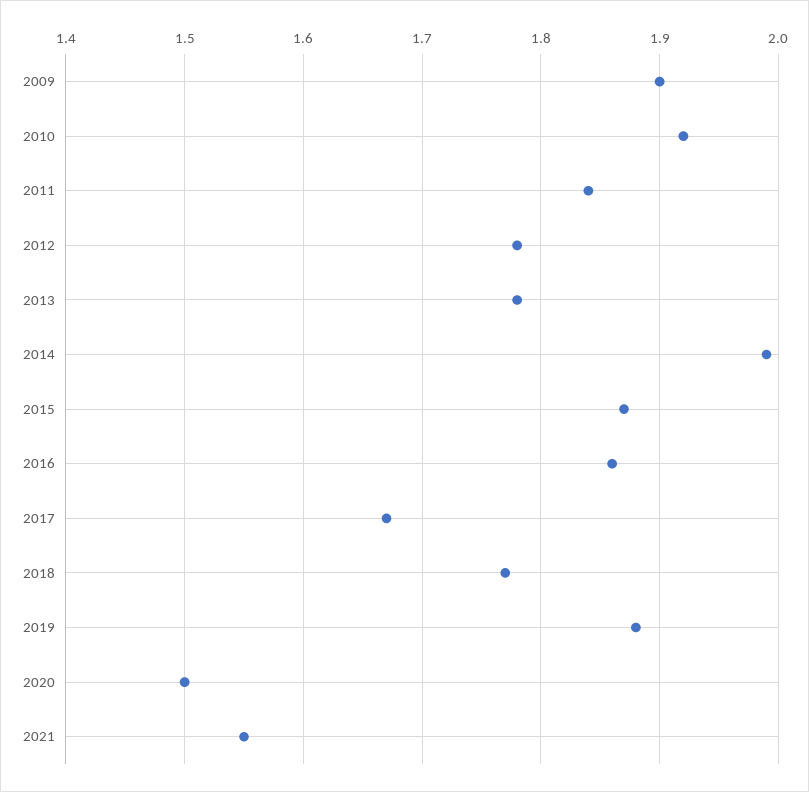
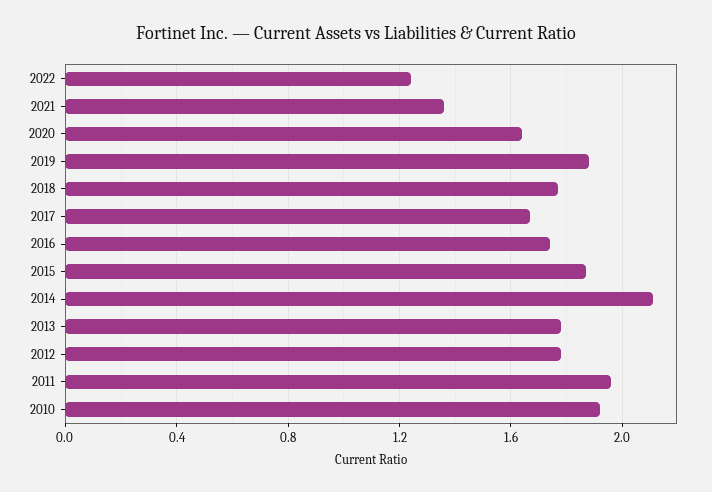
2009: 1.9 -> none
2011: 1.84 -> 1.95
2014: 1.99 -> 2.1
2016: 1.86 -> 1.75
2020: 1.5 -> 1.65
2021: 1.55 -> 1.35
2022: none -> 1.25

